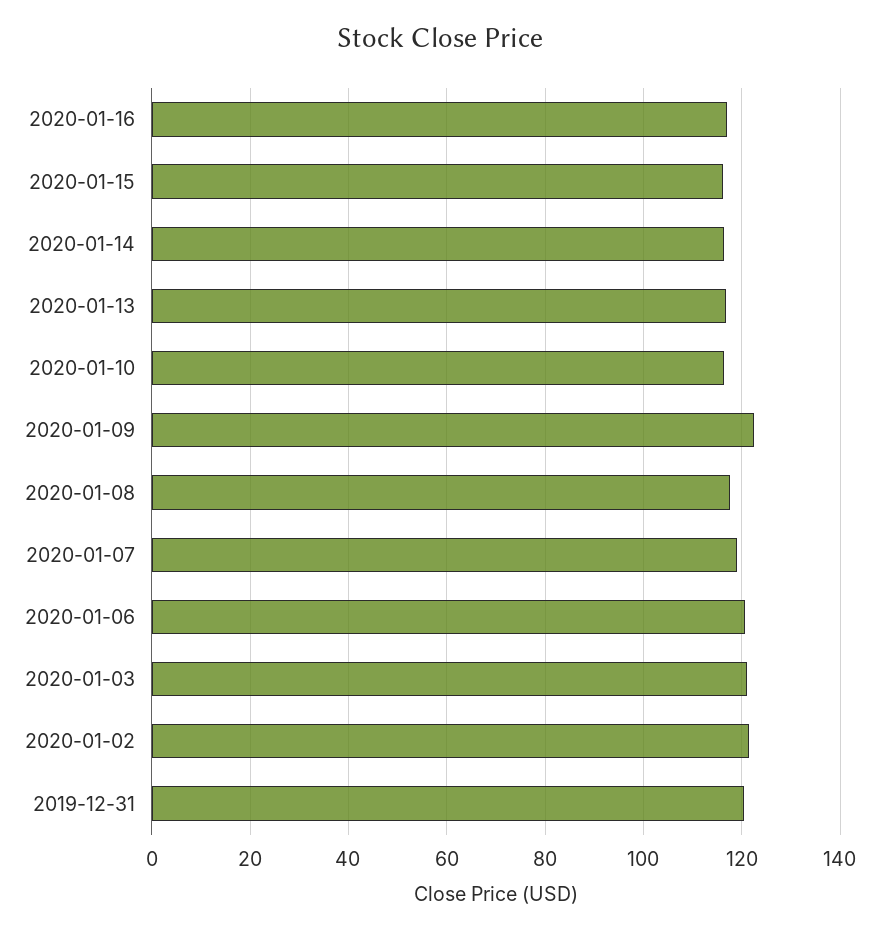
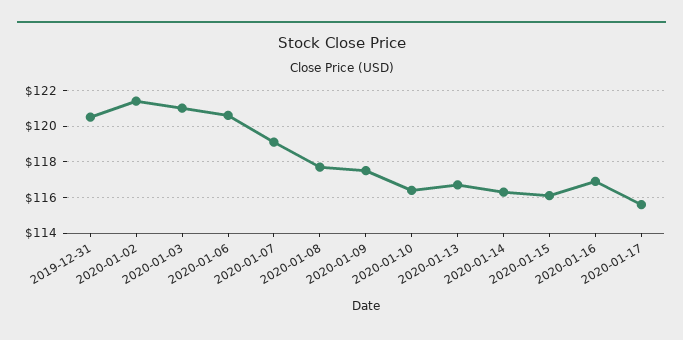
2020-01-09: 122 -> 117.5
2020-01-17: none -> 115.5

